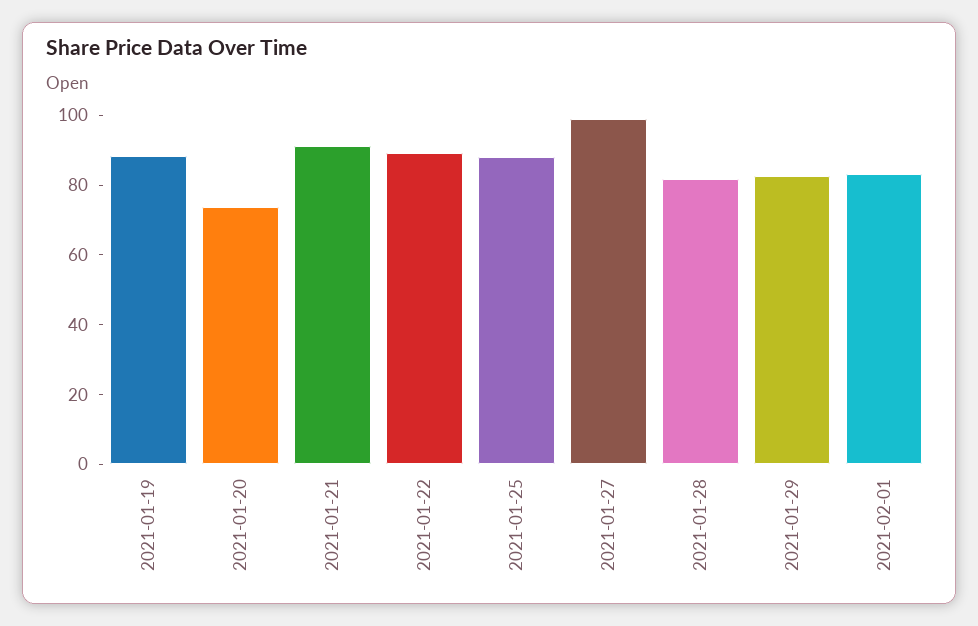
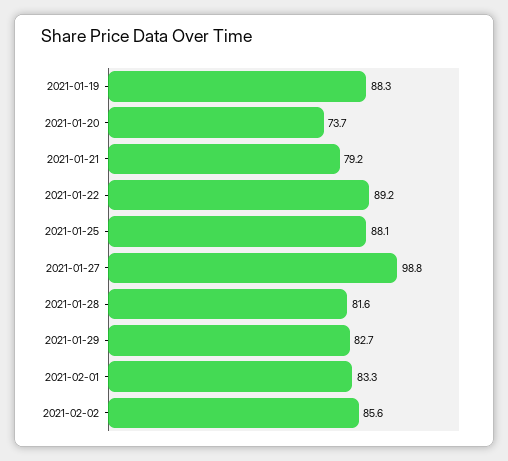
2021-01-21: 90 -> 79.2
2021-02-02: none -> 85.6

